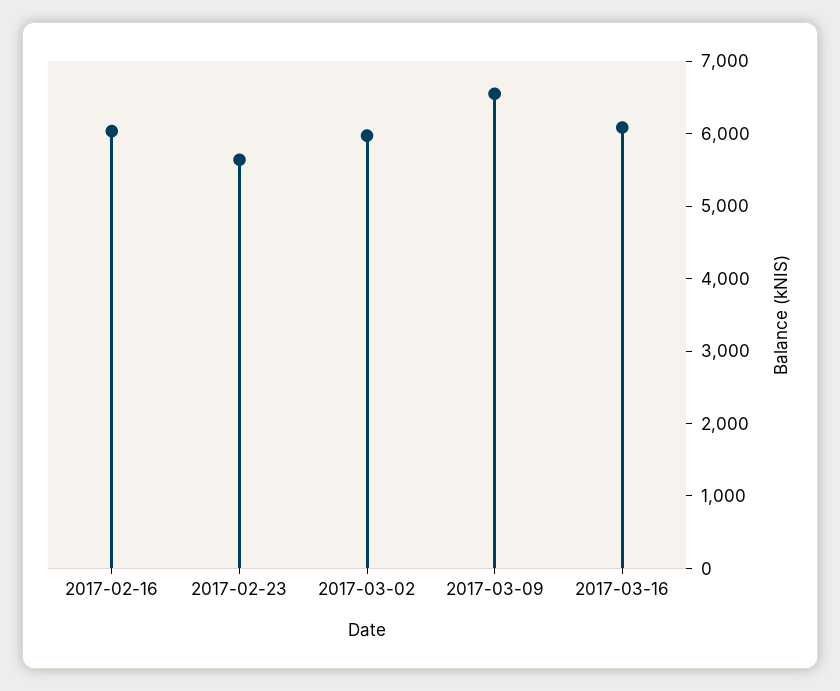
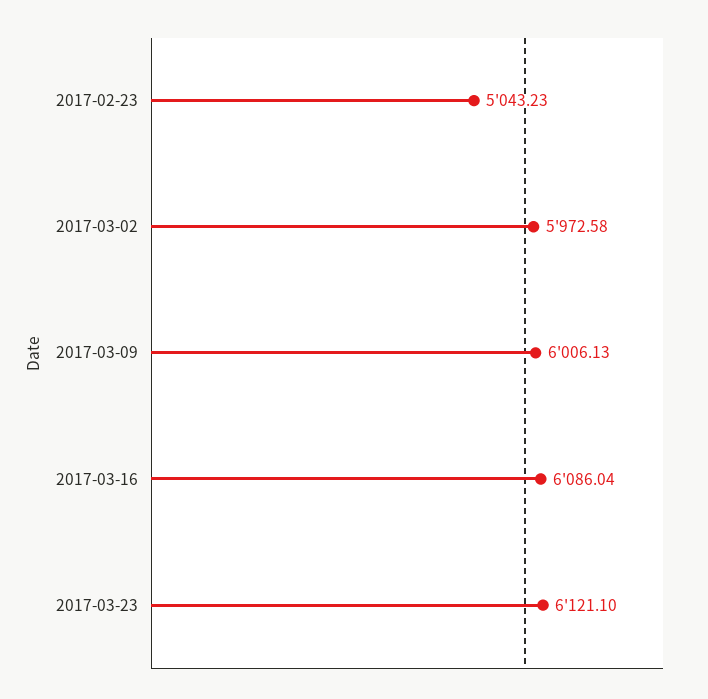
2017-02-16: 6000 -> none
2017-02-23: 5600 -> 5043.23
2017-03-09: 6600 -> 6006.13
2017-03-23: none -> 6121.1

